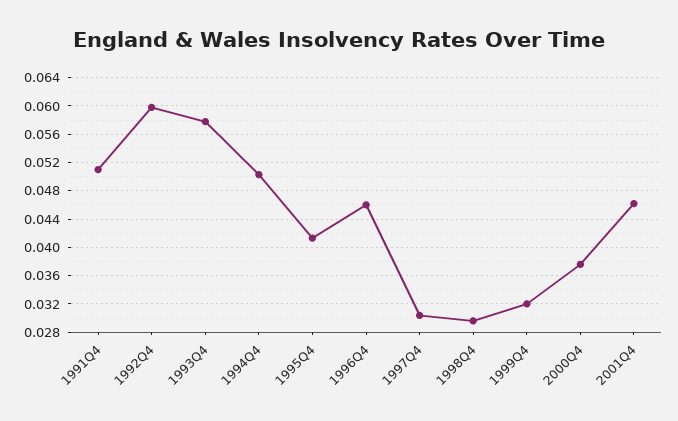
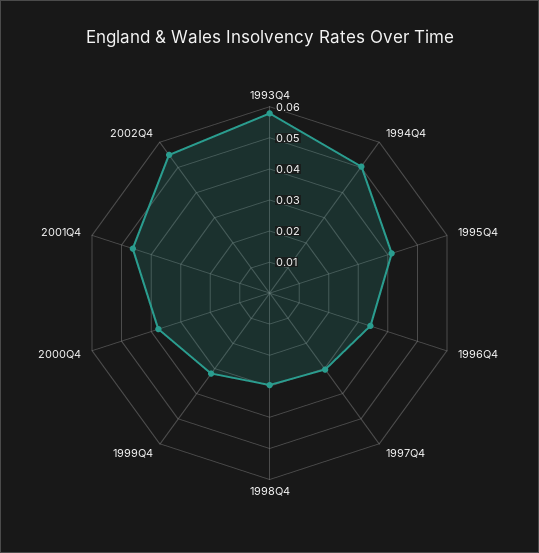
1991Q4: 0.051 -> none
1992Q4: 0.06 -> none
1996Q4: 0.046 -> 0.035
2002Q4: none -> 0.055

